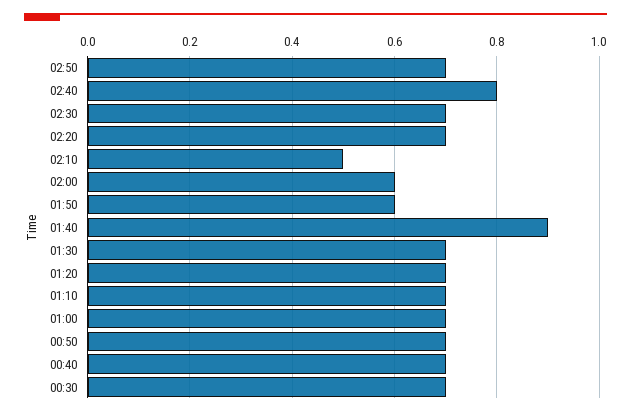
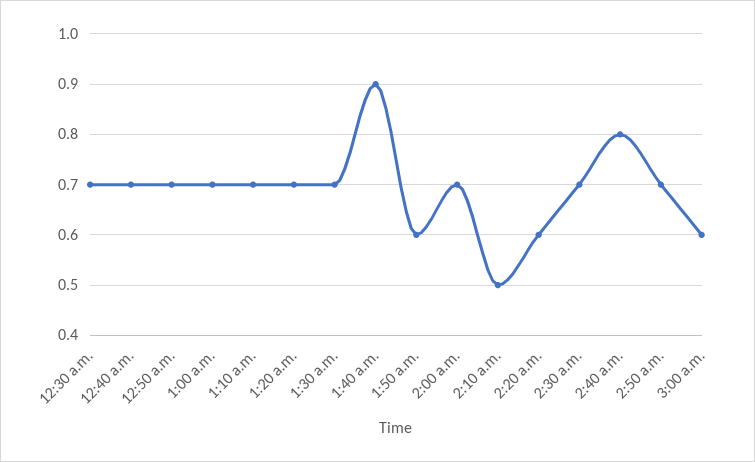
02:20: 0.7 -> 0.6
02:00: 0.6 -> 0.7
3:00 a.m.: none -> 0.6

